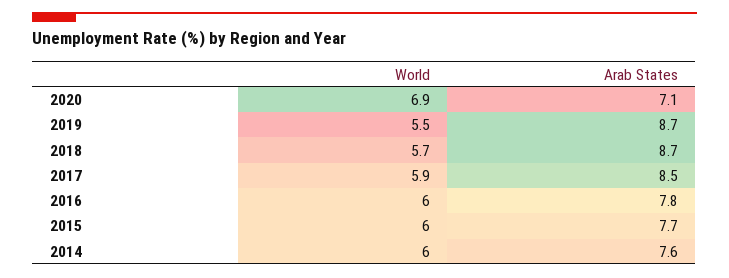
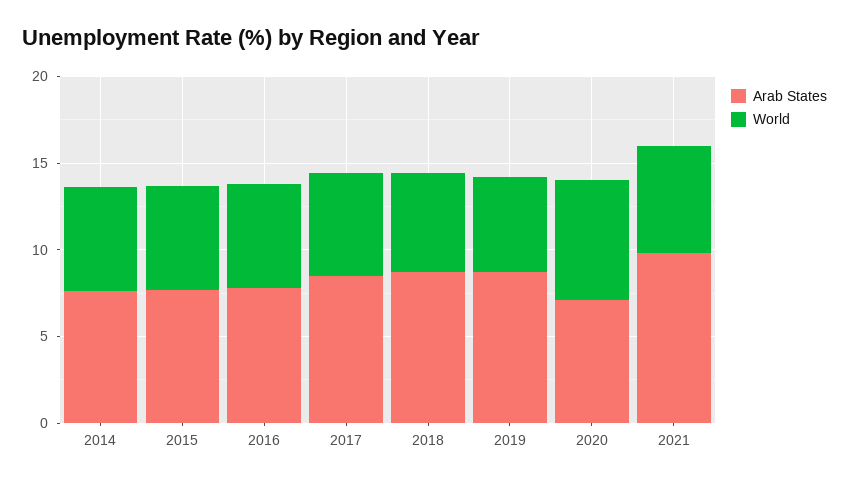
Arab States, 2021: none -> 10
World, 2021: none -> 6

